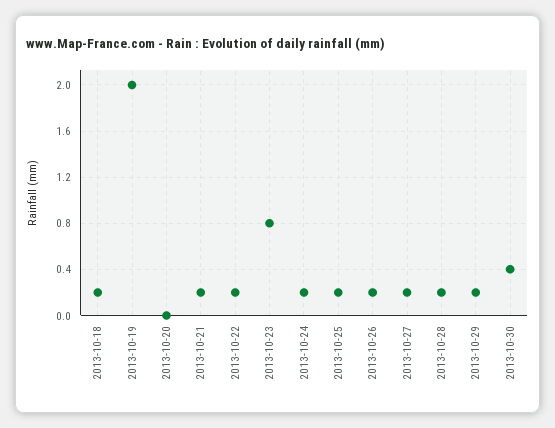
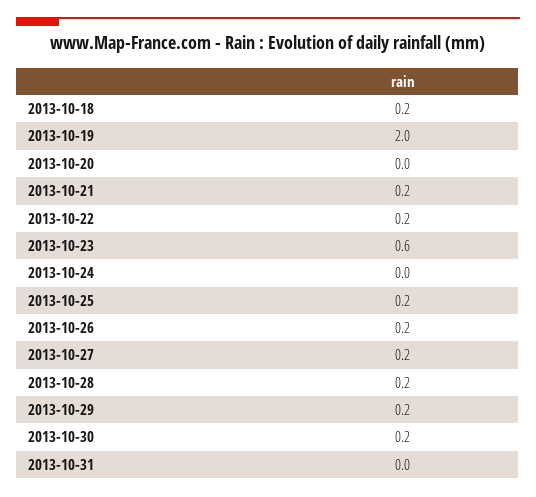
2013-10-23: 0.8 -> 0.6
2013-10-24: 0.2 -> 0
2013-10-30: 0.4 -> 0.2
2013-10-31: none -> 0

